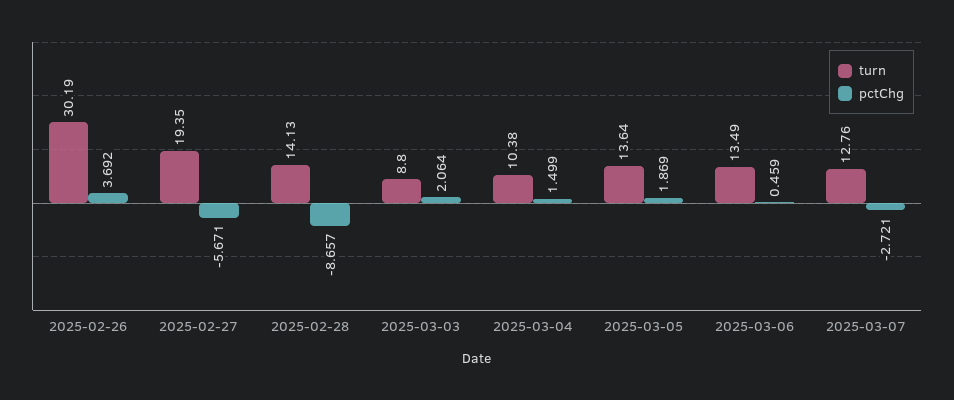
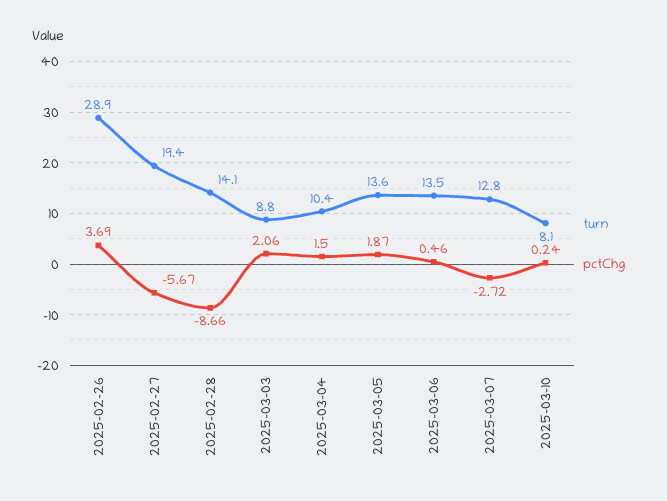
turn, 2025-02-26: 30.19 -> 28.9
turn, 2025-03-10: none -> 8.1
pctChg, 2025-03-10: none -> 0.24

